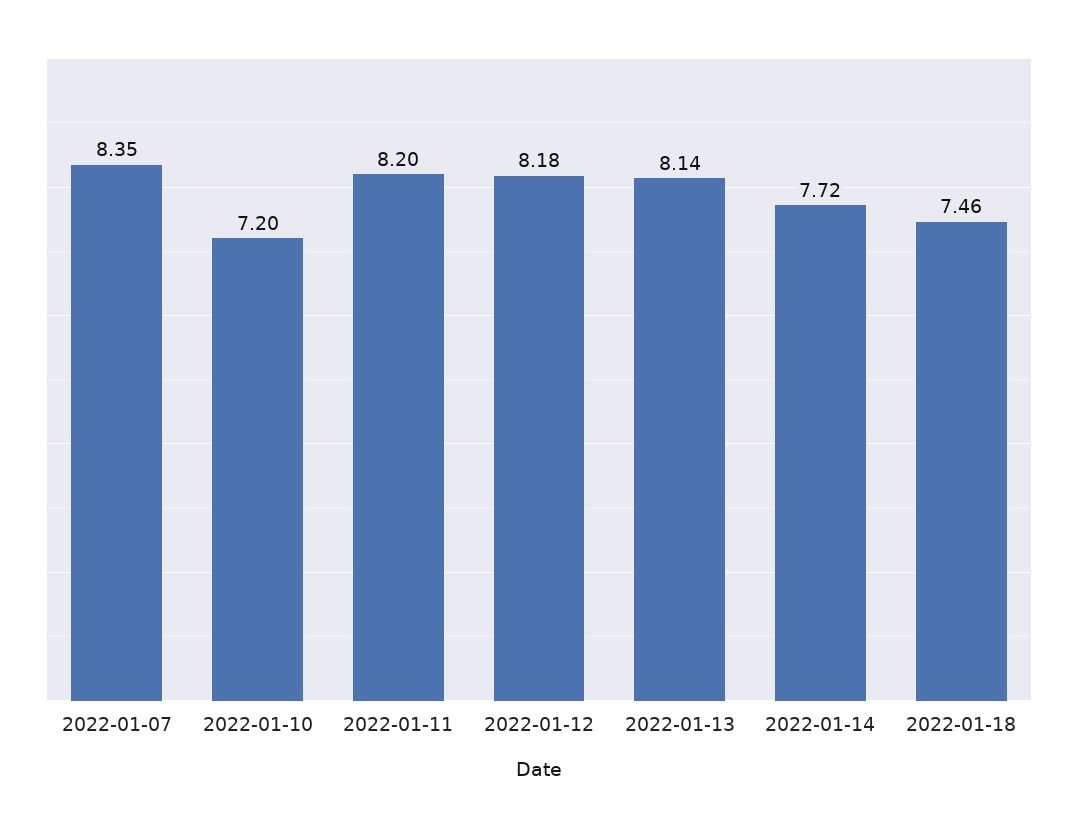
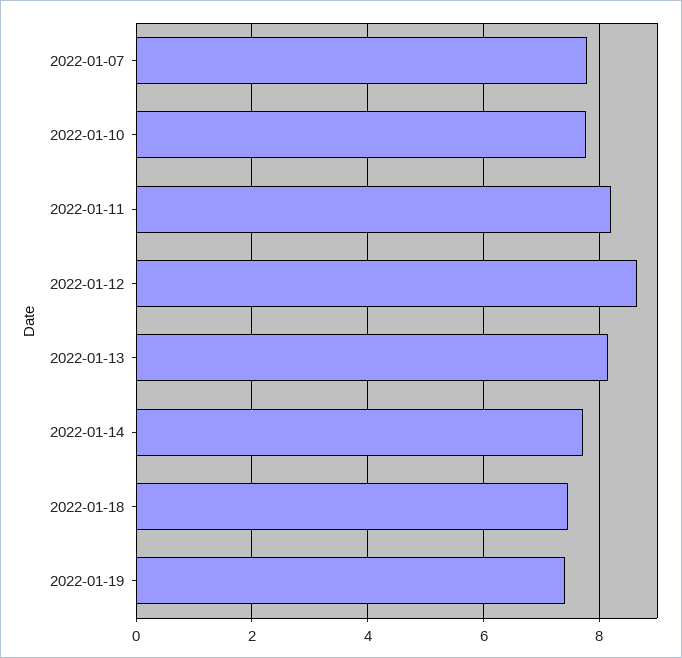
2022-01-07: 8.35 -> 7.8
2022-01-10: 7.2 -> 7.8
2022-01-12: 8.18 -> 8.6
2022-01-19: none -> 7.4

